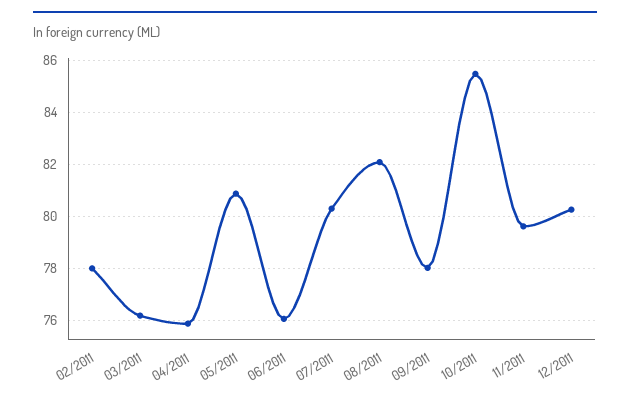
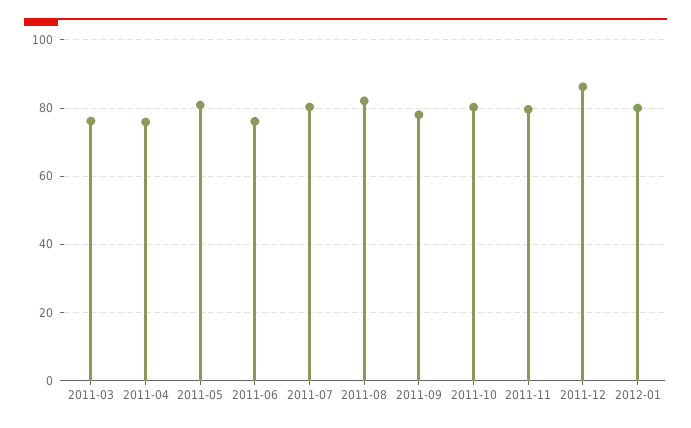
02/2011: 78 -> none
10/2011: 85.5 -> 80
12/2011: 80.25 -> 86
2012-01: none -> 80

